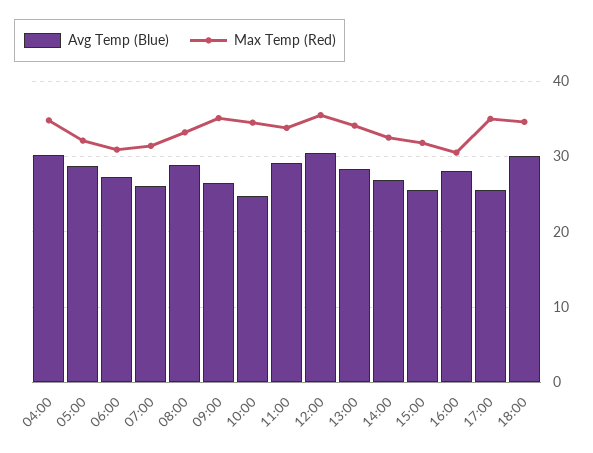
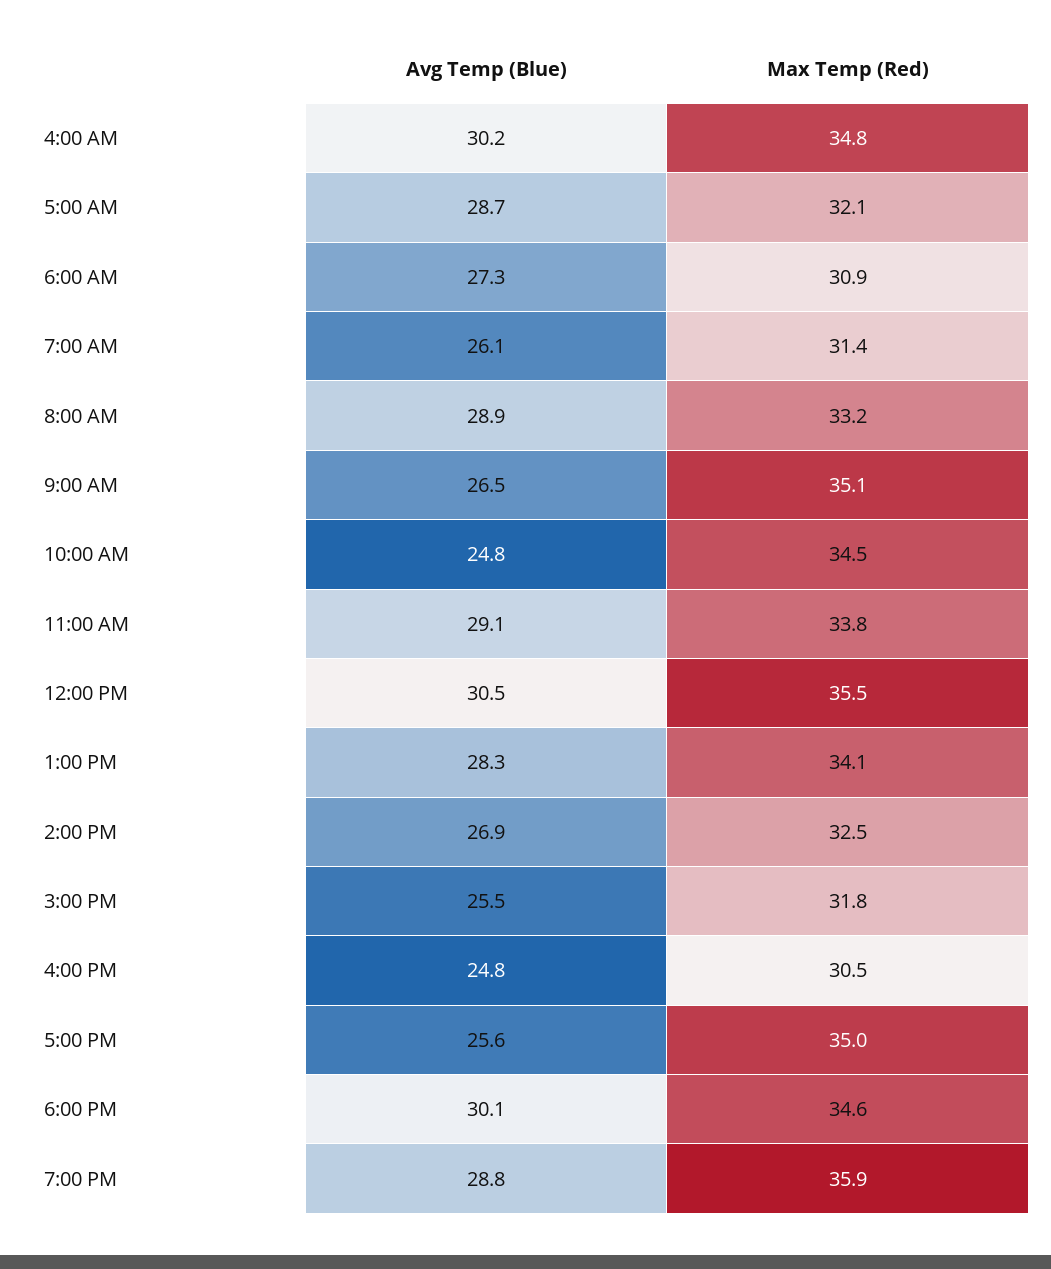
Avg Temp (Blue), 16:00: 28 -> 24.8
Avg Temp (Blue), 7:00 PM: none -> 28.8
Max Temp (Red), 7:00 PM: none -> 35.9

